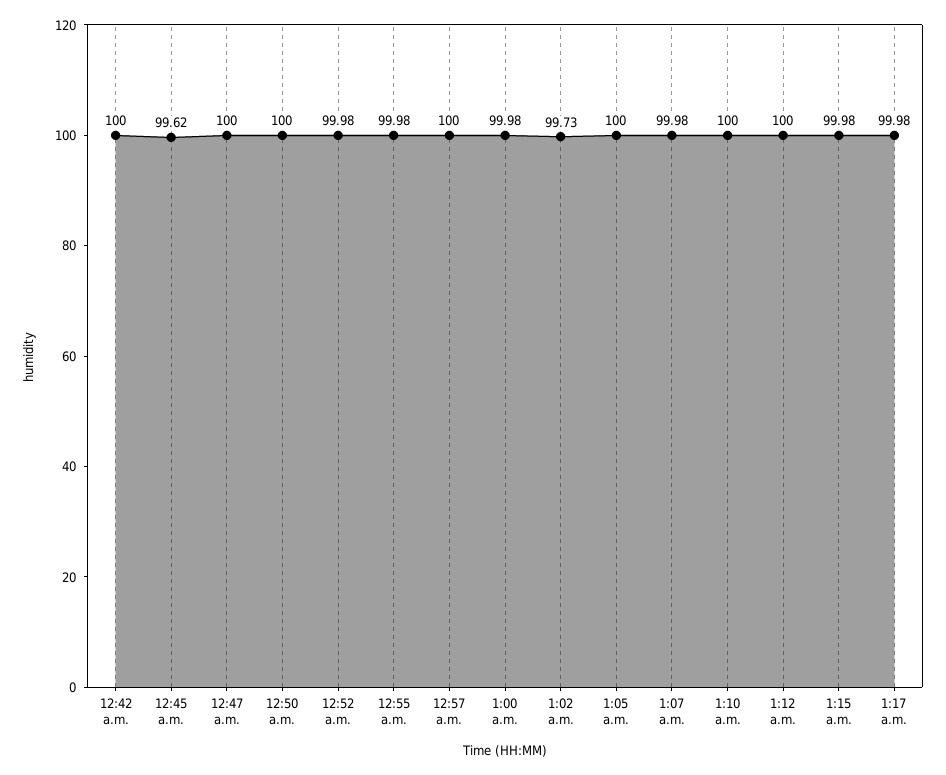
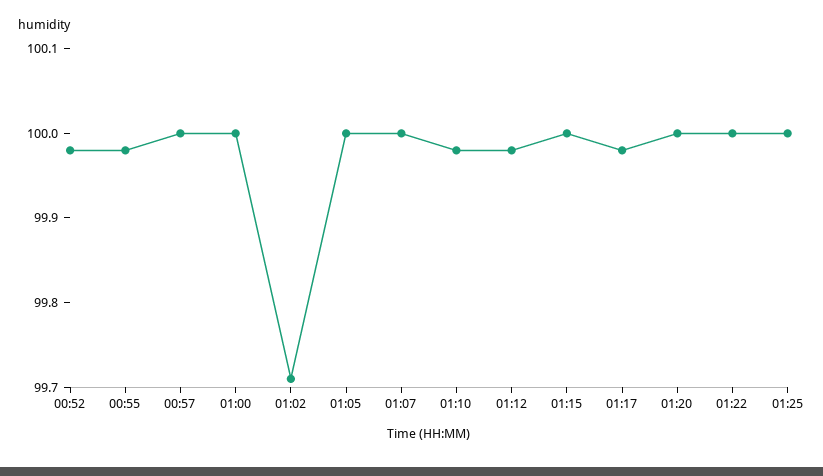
12:42 a.m.: 100 -> none
12:45 a.m.: 99.62 -> none
12:47 a.m.: 100 -> none
12:50 a.m.: 100 -> none
1:00 a.m.: 99.98 -> 100
1:02 a.m.: 99.73 -> 99.71
1:07 a.m.: 99.98 -> 100
1:10 a.m.: 100 -> 99.98
1:12 a.m.: 100 -> 99.98
1:15 a.m.: 99.98 -> 100
01:20: none -> 100
01:22: none -> 100
01:25: none -> 100

